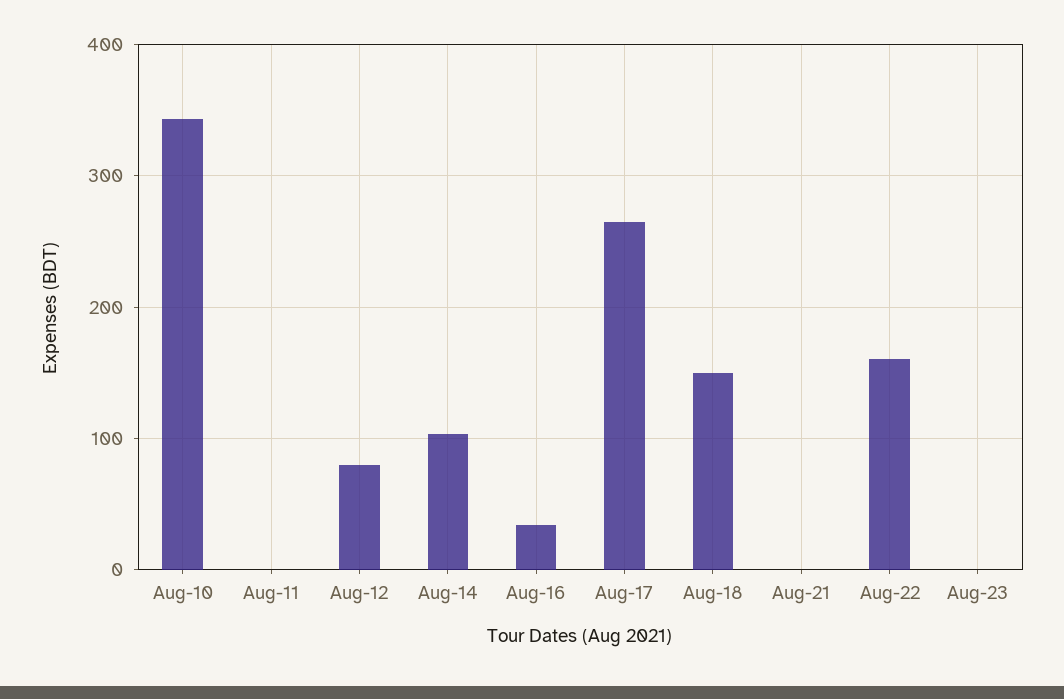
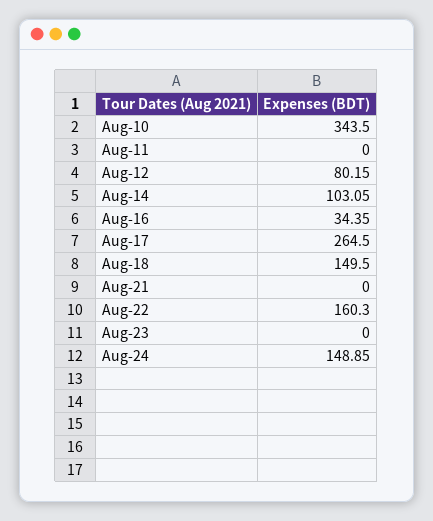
Aug-24: none -> 148.85

